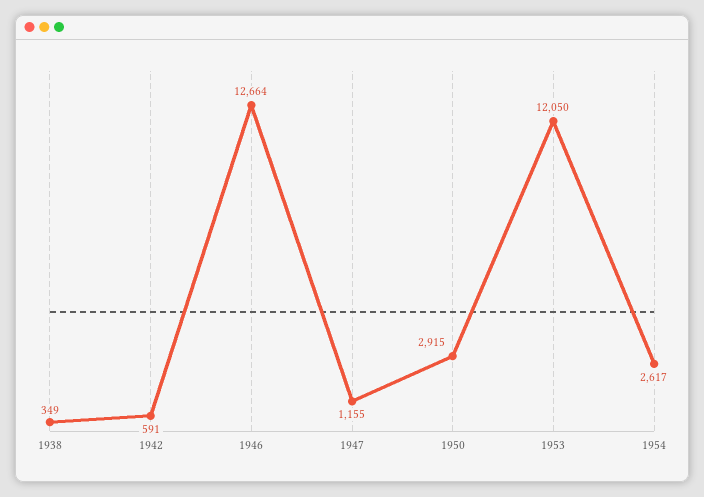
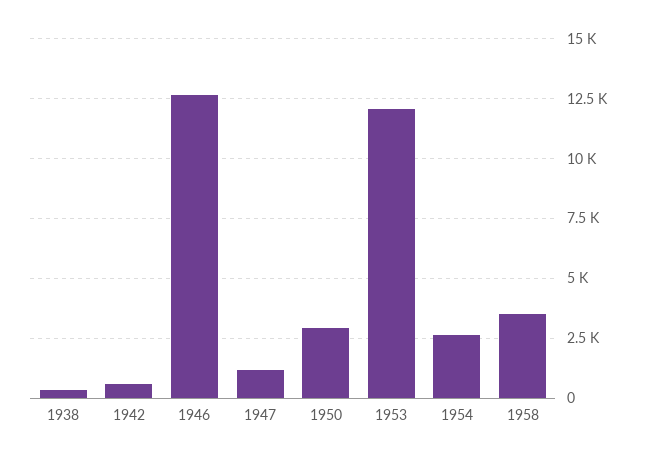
1958: none -> 3500

